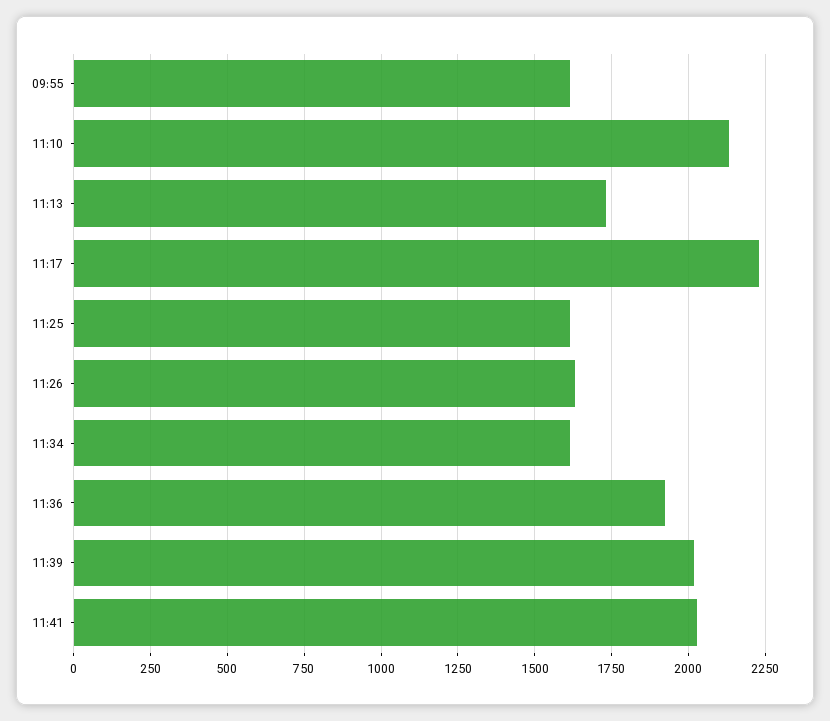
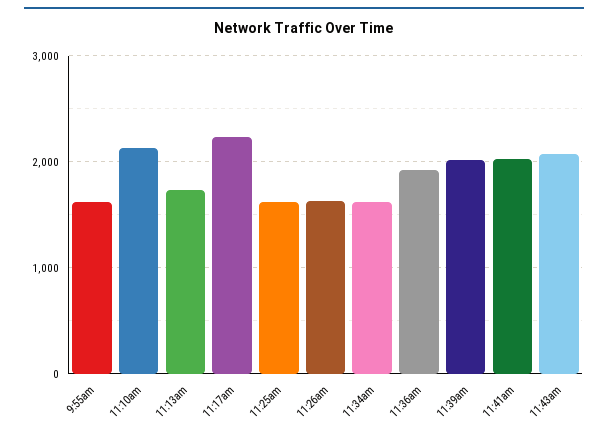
11:43am: none -> 2100

